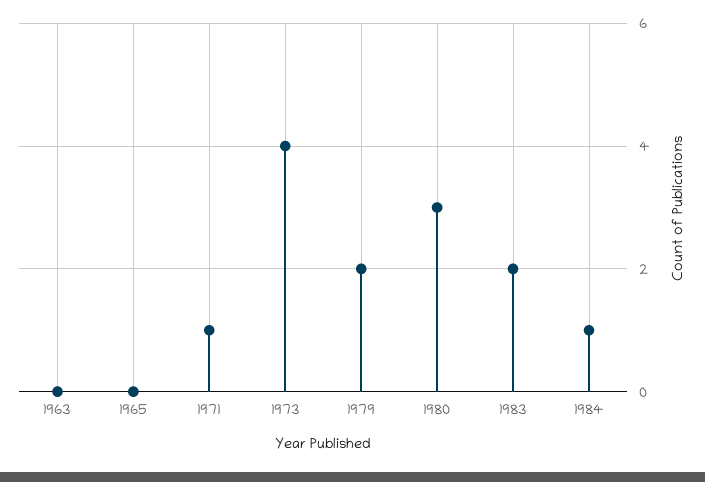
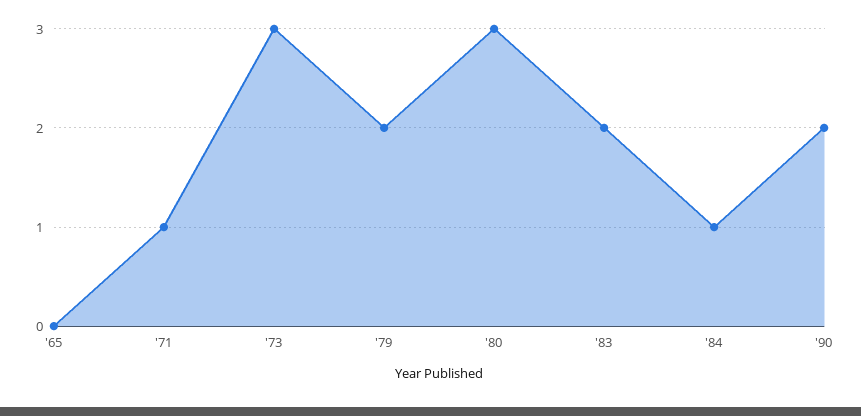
1963: 0 -> none
1973: 4 -> 3
'90: none -> 2

